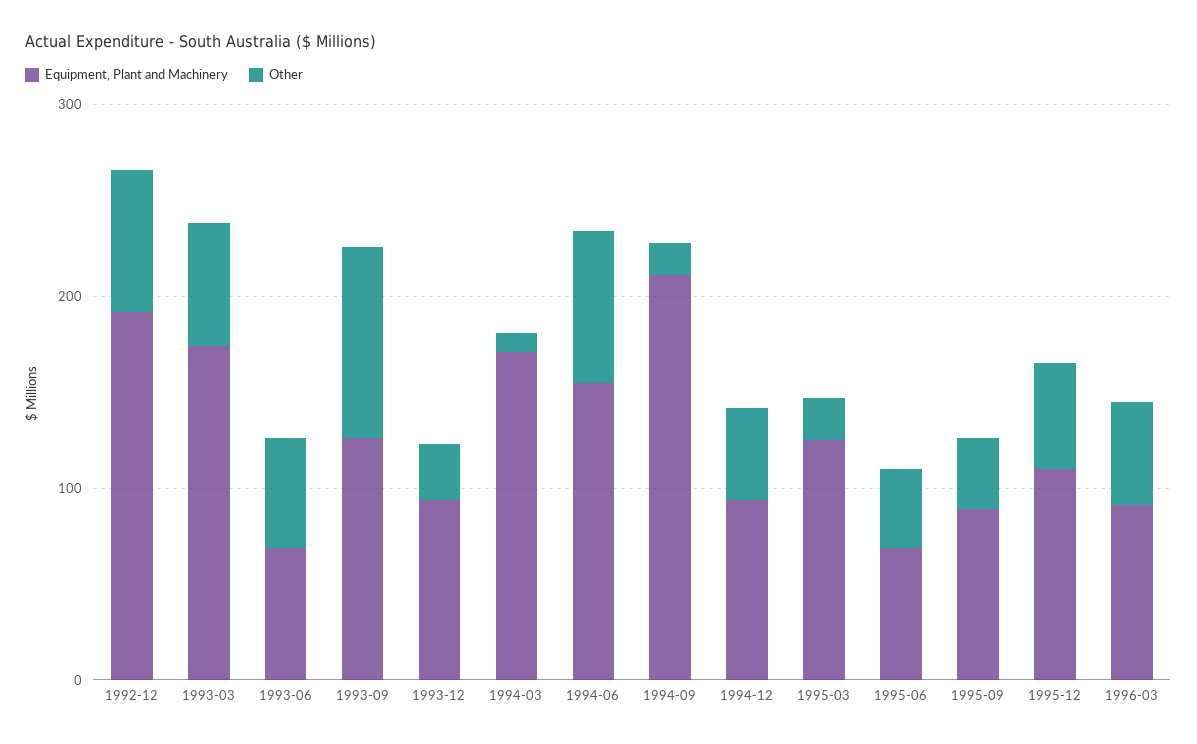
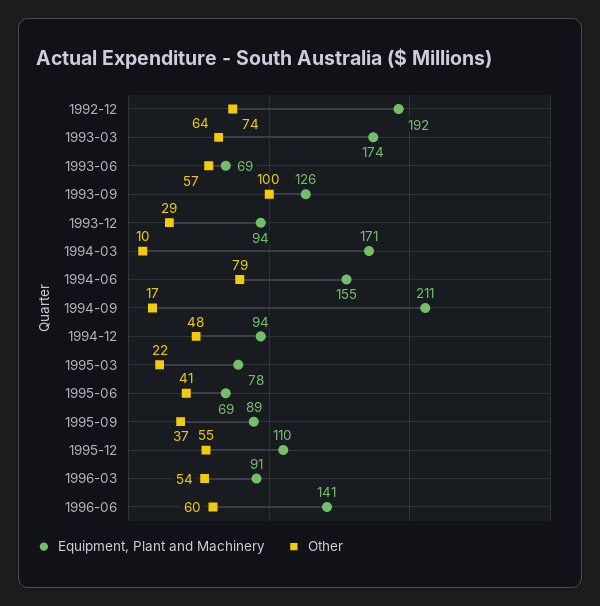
Equipment, Plant and Machinery, 1995-03: 120 -> 78
Equipment, Plant and Machinery, 1996-06: none -> 141
Other, 1996-06: none -> 60

